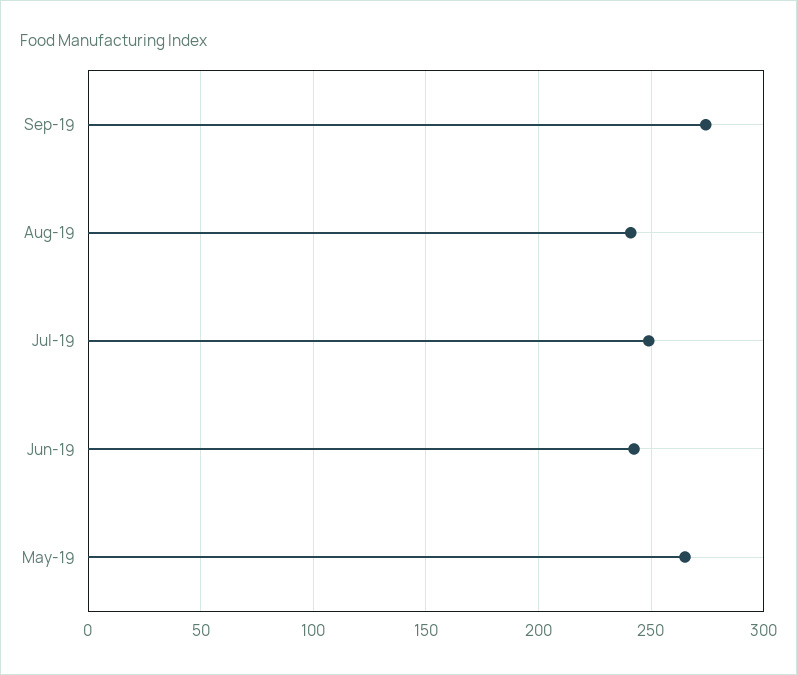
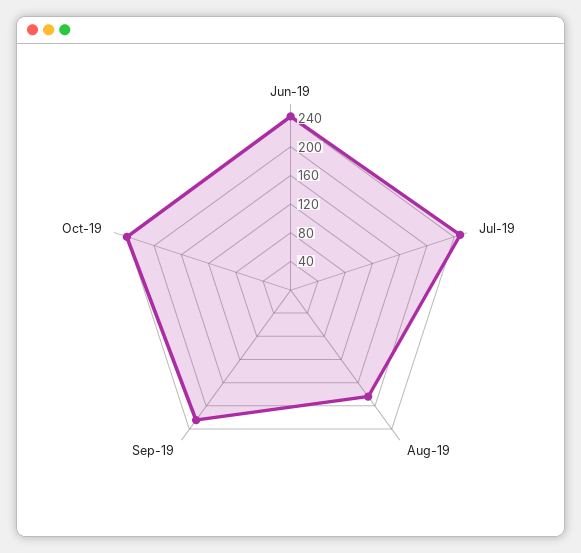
Sep-19: 275 -> 220
Aug-19: 240 -> 180
May-19: 265 -> none
Oct-19: none -> 240

